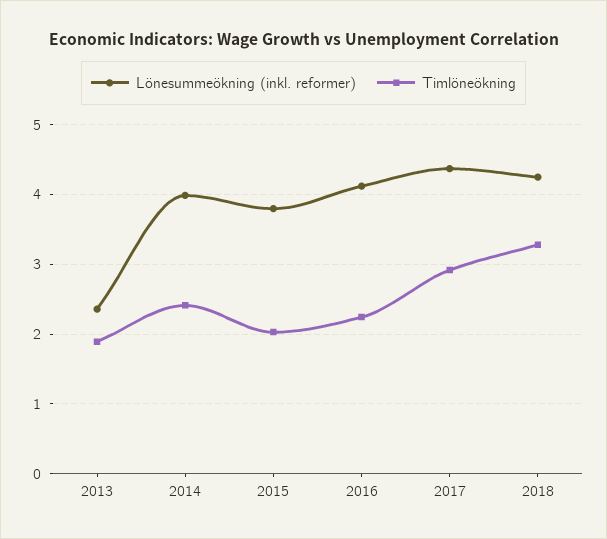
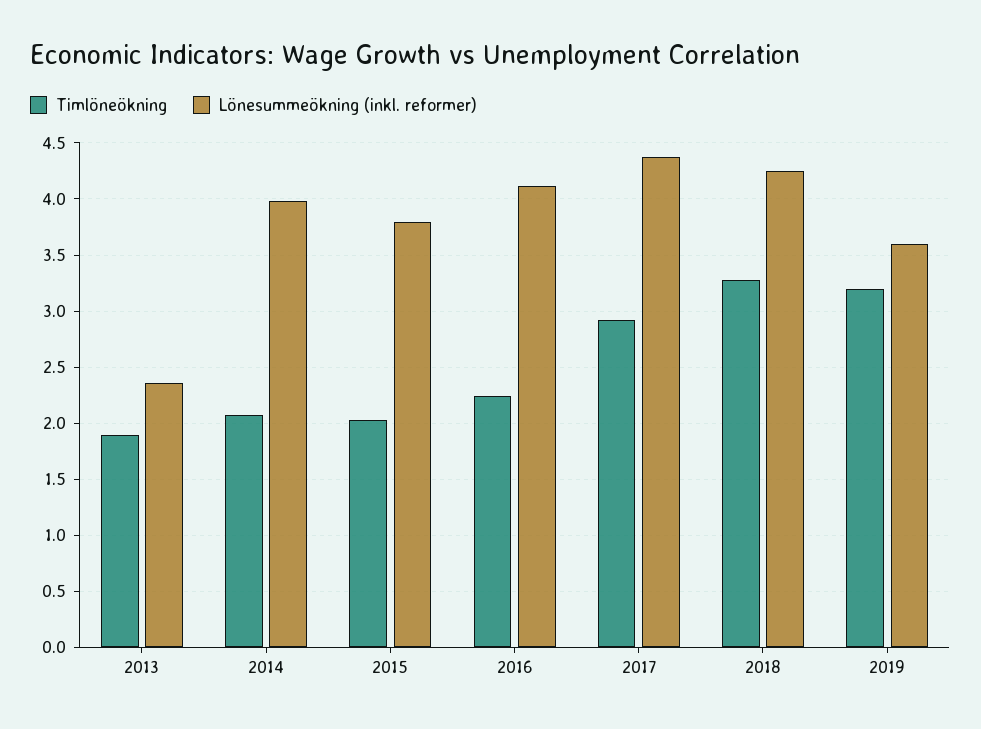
Timlöneökning, 2014: 2.4 -> 2.1
Timlöneökning, 2019: none -> 3.2
Lönesummeökning (inkl. reformer), 2019: none -> 3.6

